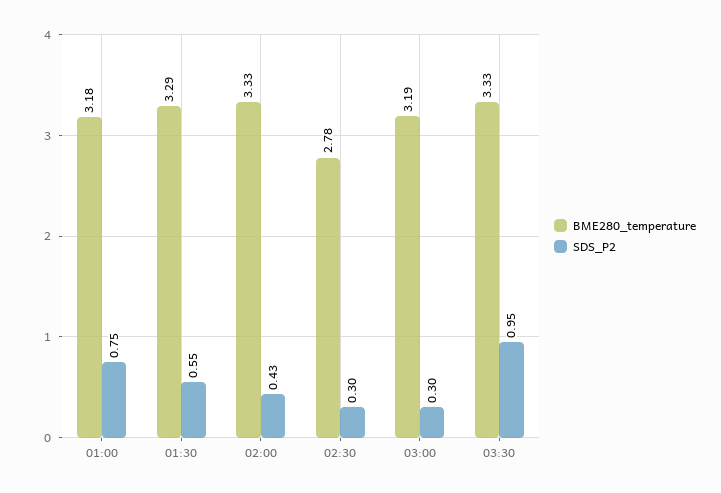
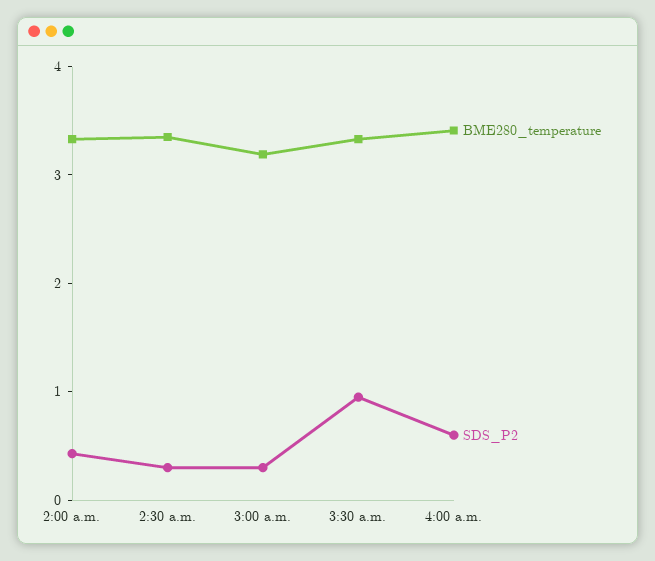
BME280_temperature, 01:00: 3.18 -> none
SDS_P2, 01:00: 0.75 -> none
BME280_temperature, 01:30: 3.29 -> none
SDS_P2, 01:30: 0.55 -> none
BME280_temperature, 02:30: 2.78 -> 3.4
BME280_temperature, 4:00 a.m.: none -> 3.4
SDS_P2, 4:00 a.m.: none -> 0.6

